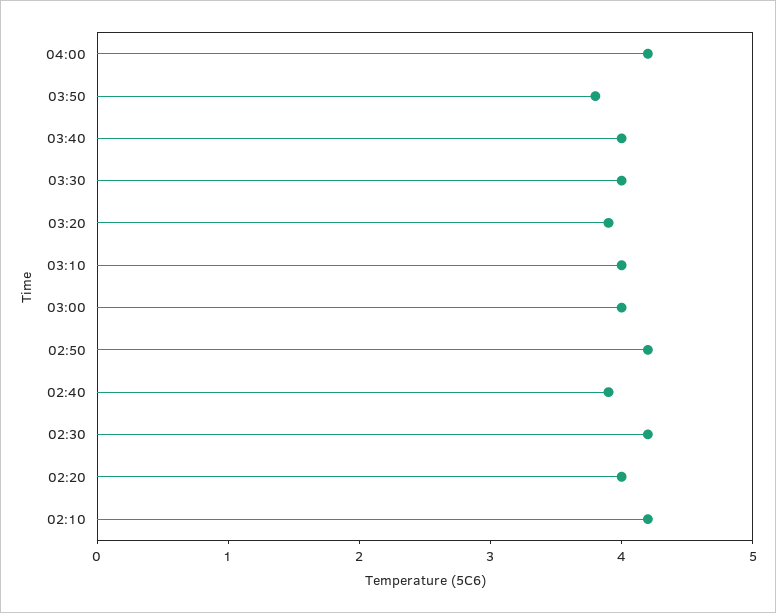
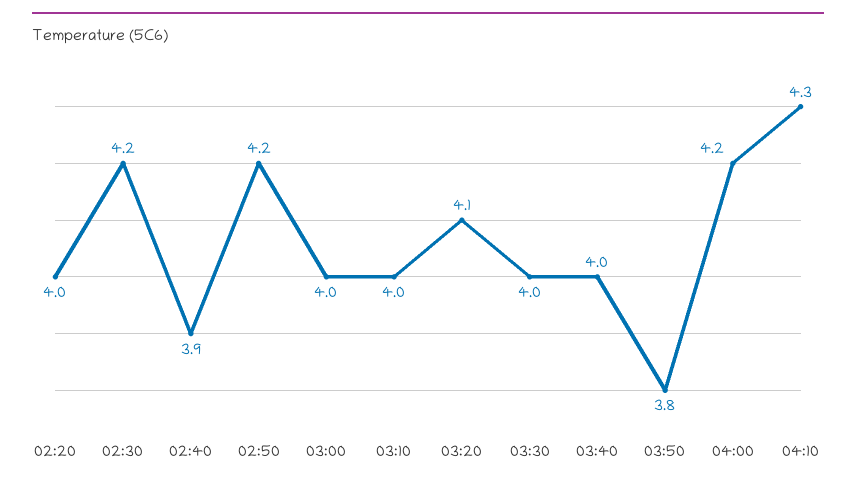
03:20: 3.9 -> 4.1
02:10: 4.2 -> none
04:10: none -> 4.3

